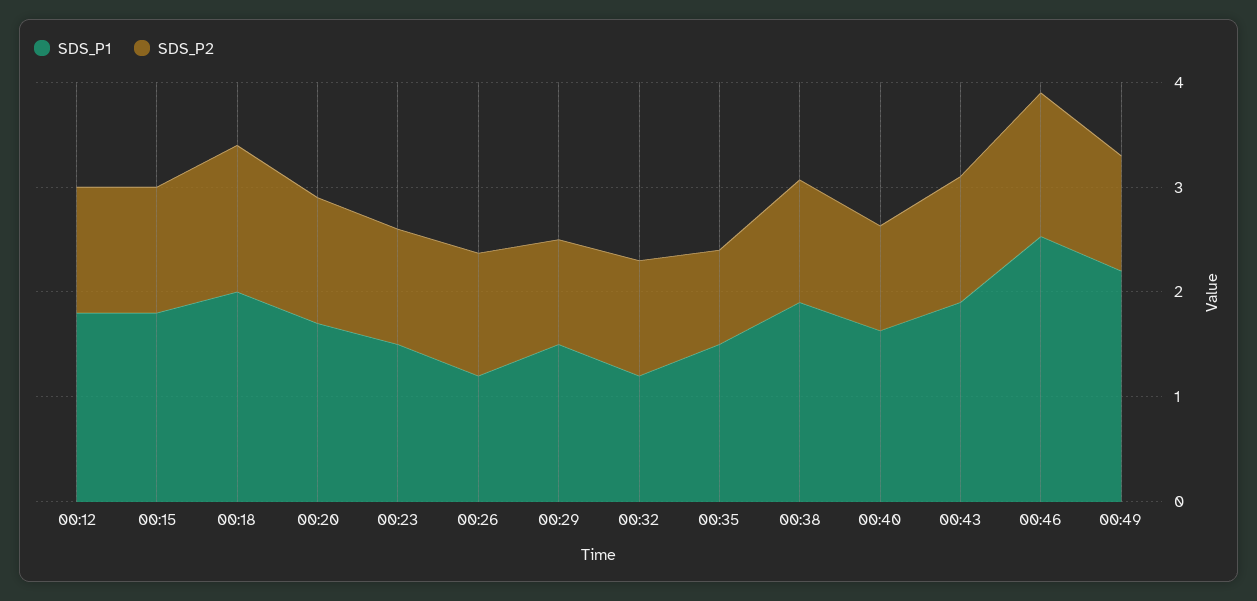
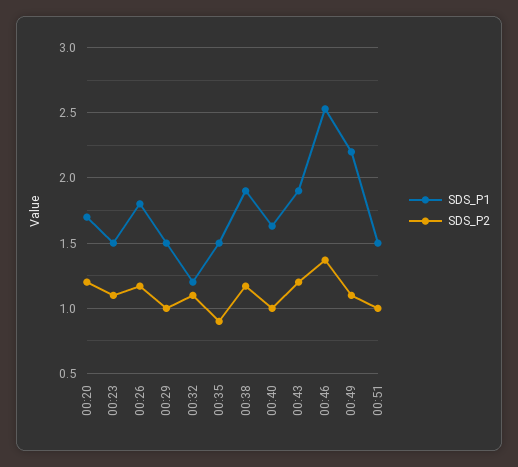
SDS_P1, 00:12: 1.8 -> none
SDS_P2, 00:12: 1.2 -> none
SDS_P1, 00:15: 1.8 -> none
SDS_P2, 00:15: 1.2 -> none
SDS_P1, 00:18: 2 -> none
SDS_P2, 00:18: 1.4 -> none
SDS_P1, 00:26: 1.2 -> 1.8
SDS_P1, 00:51: none -> 1.5
SDS_P2, 00:51: none -> 1

